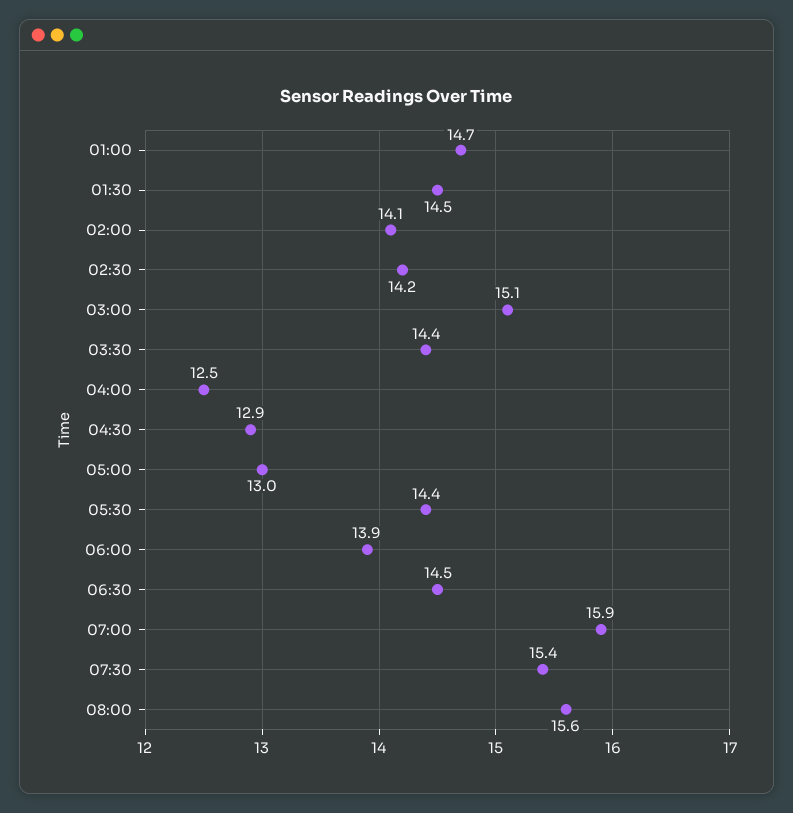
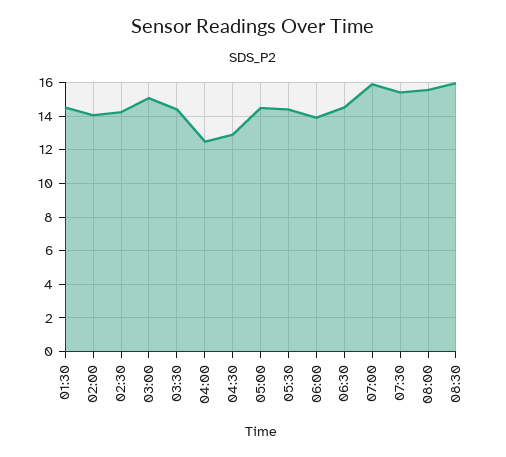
01:00: 14.7 -> none
05:00: 13 -> 14.5
08:30: none -> 16

